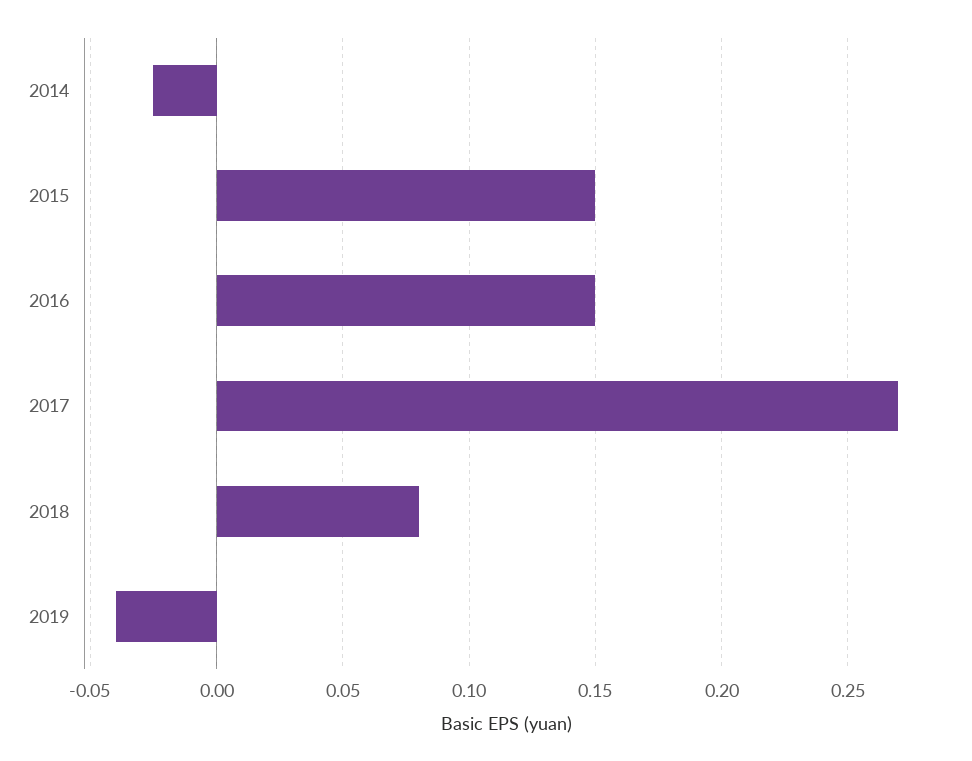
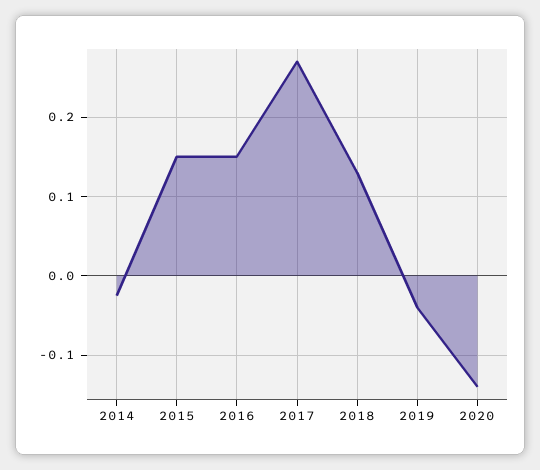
2018: 0.08 -> 0.13
2020: none -> -0.14

